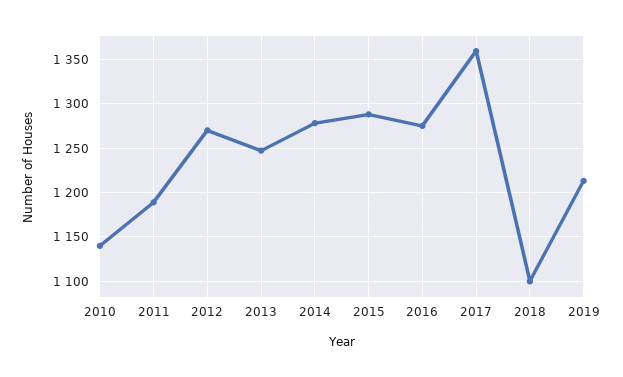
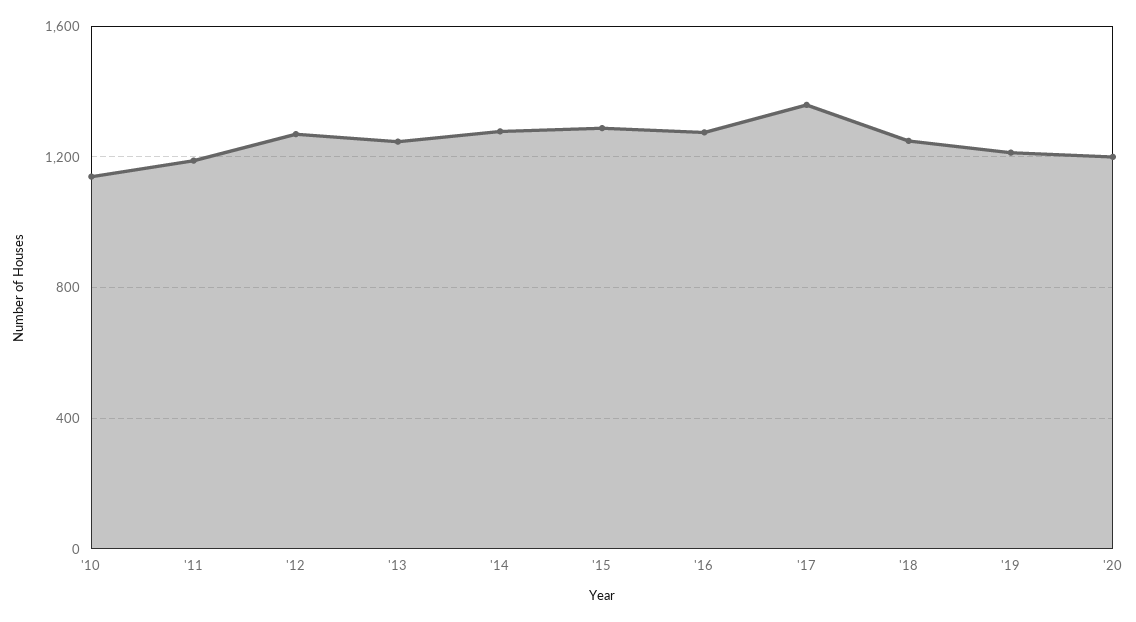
2018: 1100 -> 1250
'20: none -> 1200

